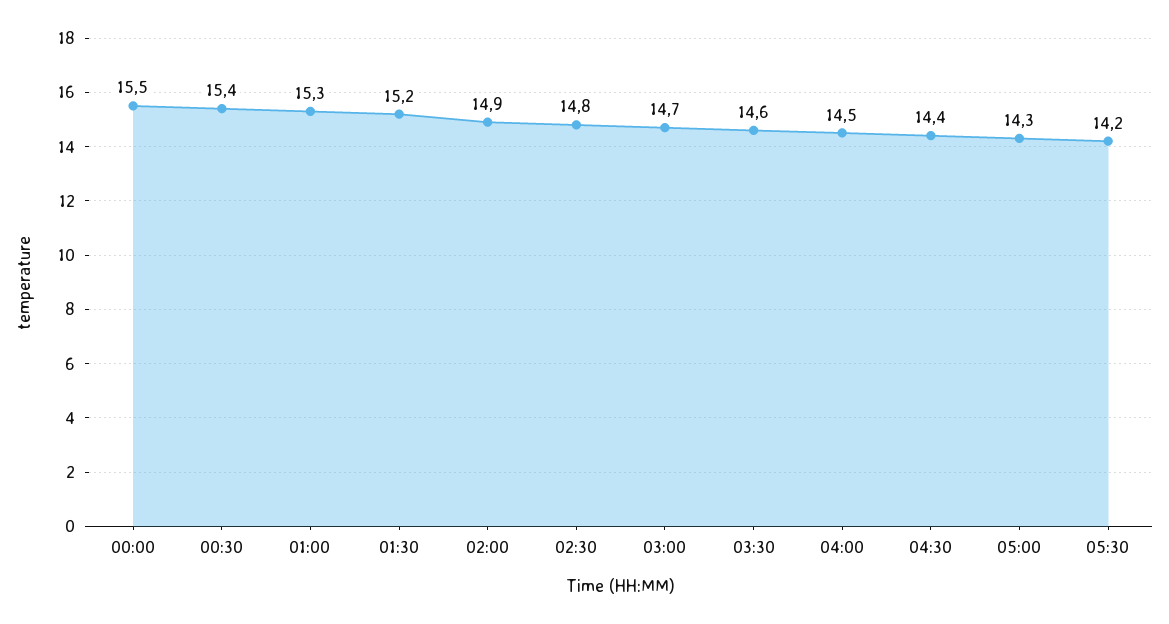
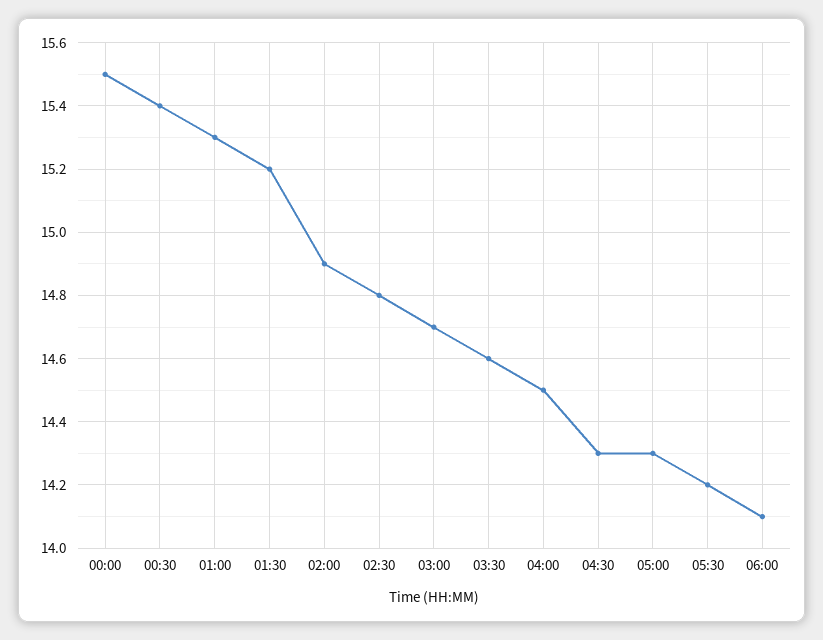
04:30: 14.4 -> 14.3
06:00: none -> 14.1

